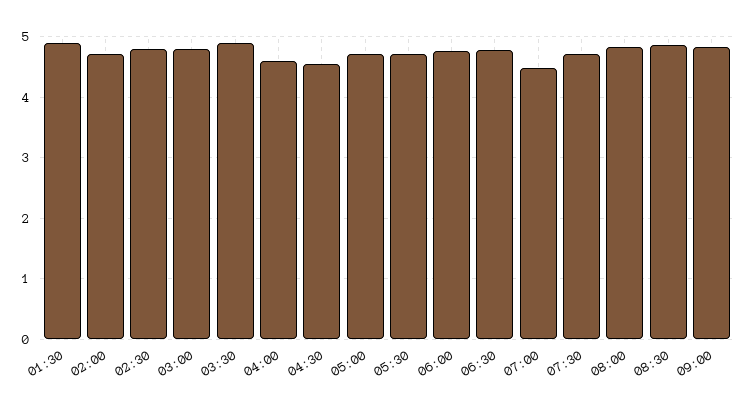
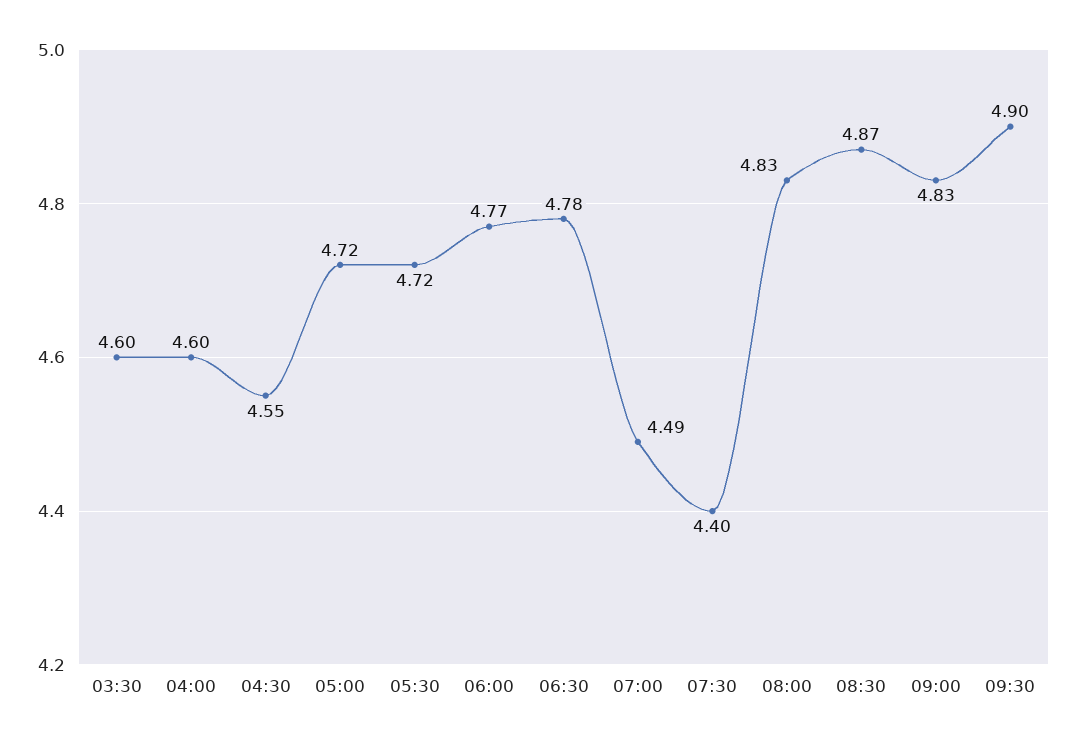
01:30: 4.9 -> none
02:00: 4.7 -> none
02:30: 4.8 -> none
03:00: 4.8 -> none
03:30: 4.9 -> 4.6
07:30: 4.7 -> 4.4
09:30: none -> 4.9

